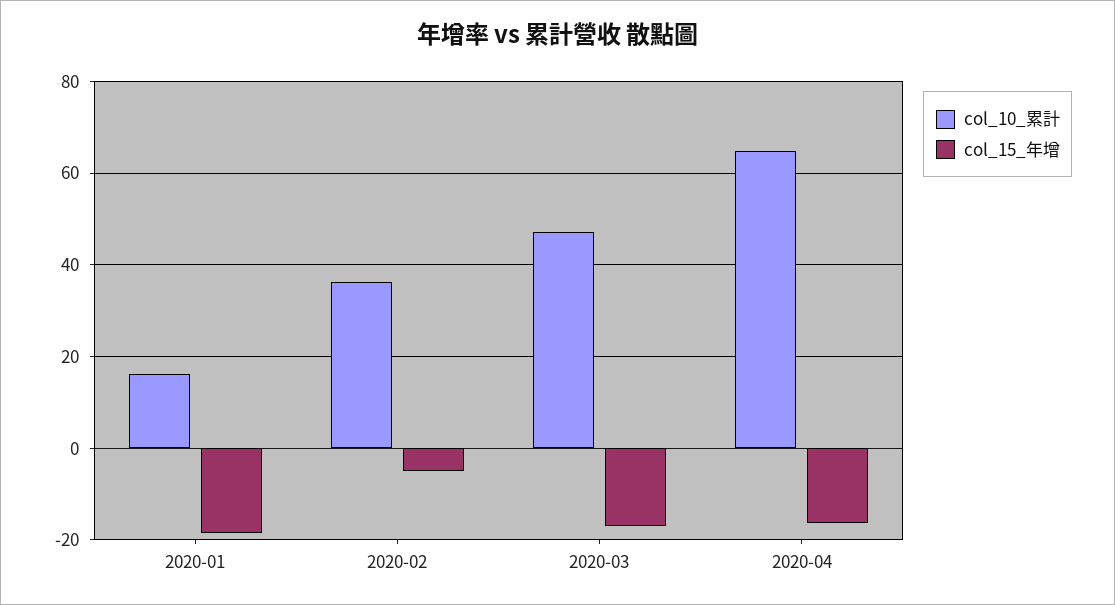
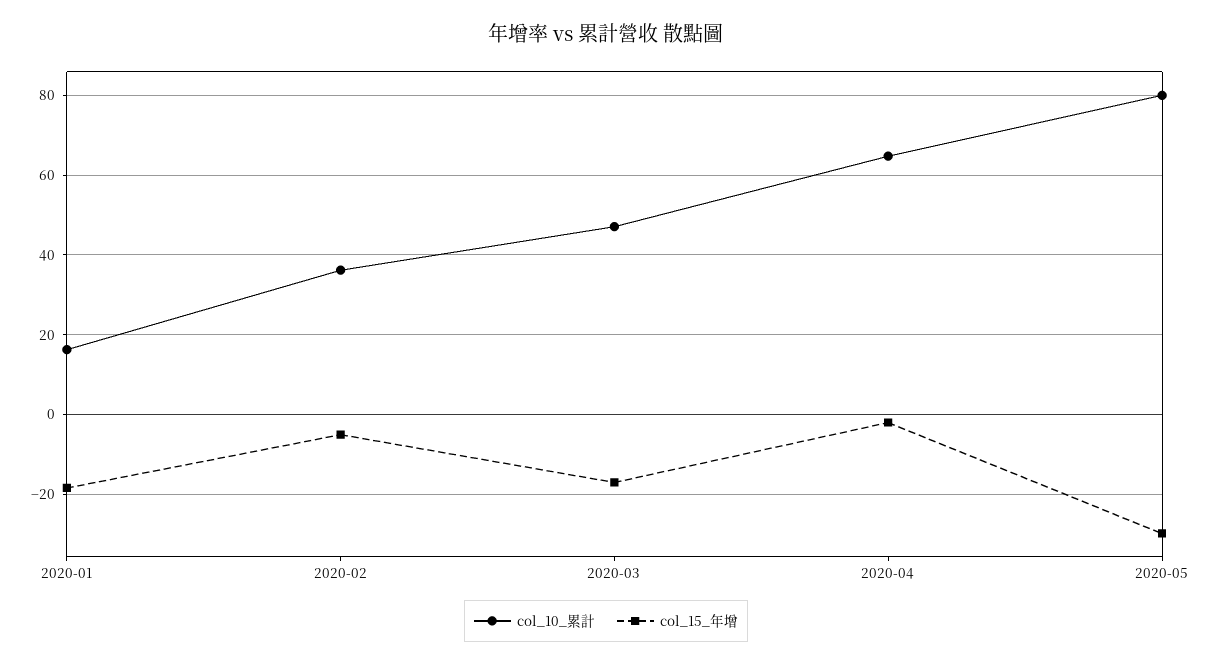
col_15_年增, 2020-04: -16 -> -2
col_10_累計, 2020-05: none -> 80
col_15_年增, 2020-05: none -> -30

